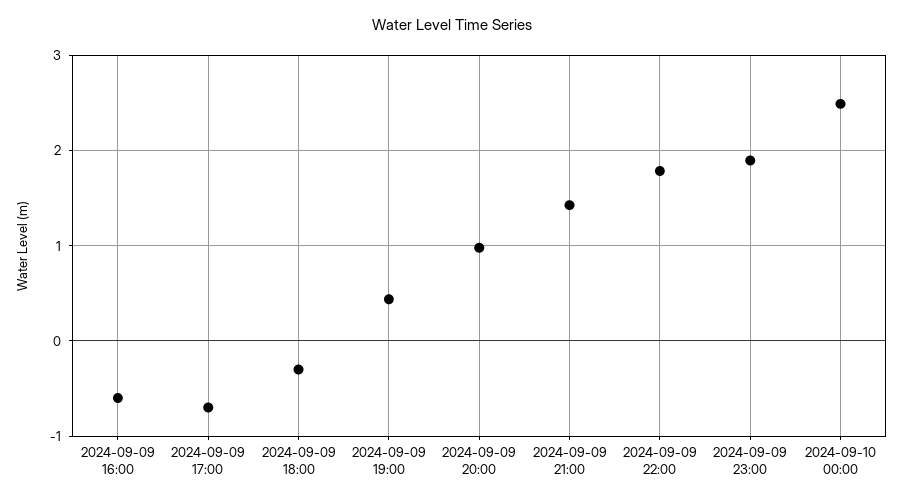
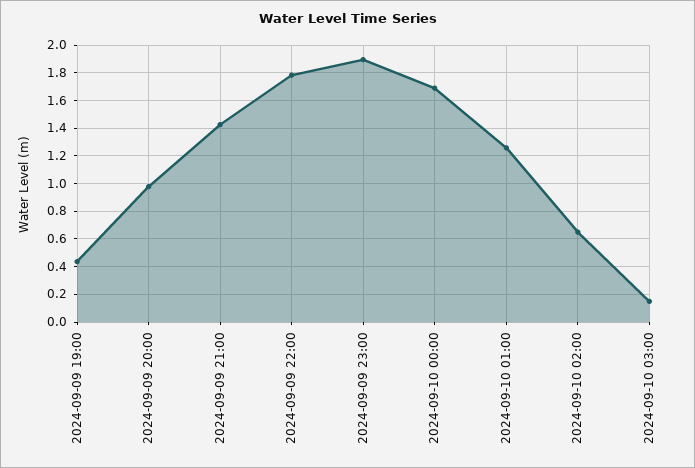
2024-09-09 16:00: -0.6 -> none
2024-09-09 17:00: -0.7 -> none
2024-09-09 18:00: -0.3 -> none
2024-09-10 00:00: 2.5 -> 1.7
2024-09-10 01:00: none -> 1.25
2024-09-10 02:00: none -> 0.65
2024-09-10 03:00: none -> 0.15

